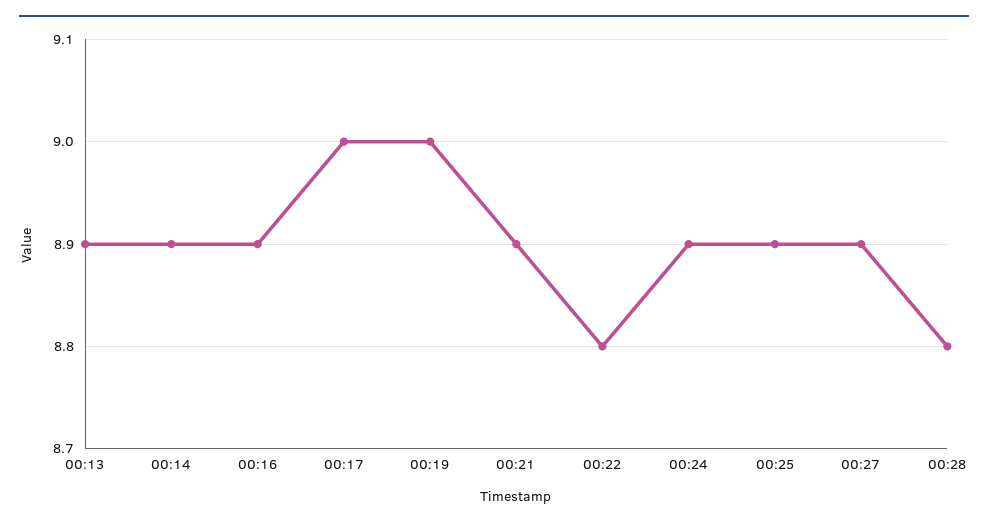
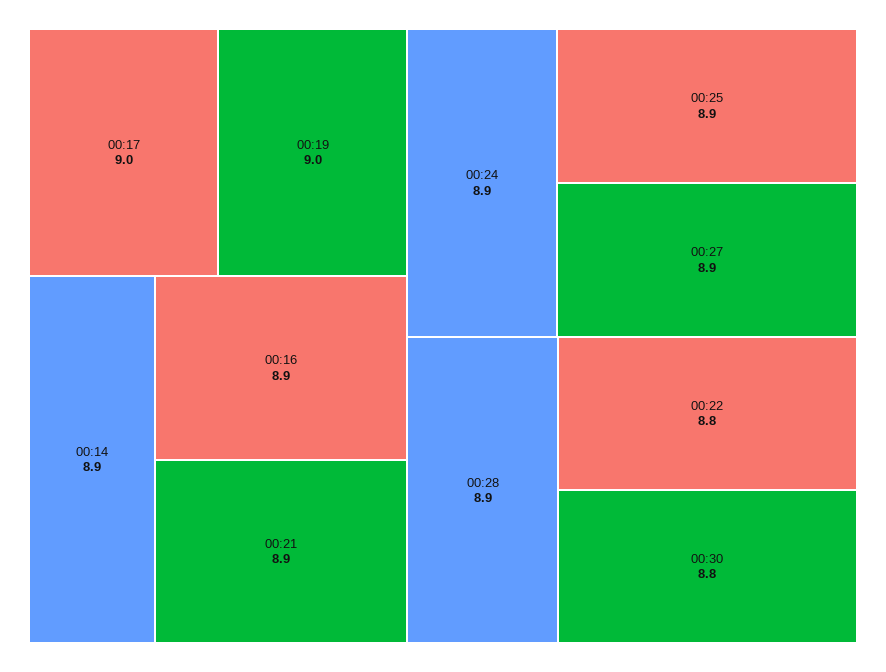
00:13: 8.9 -> none
00:28: 8.8 -> 8.9
00:30: none -> 8.8

